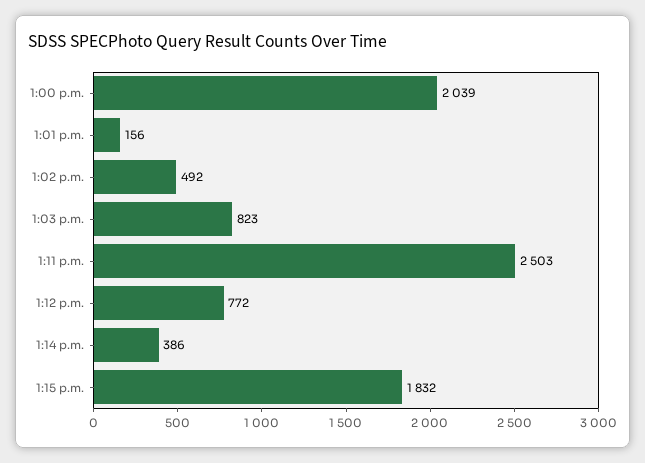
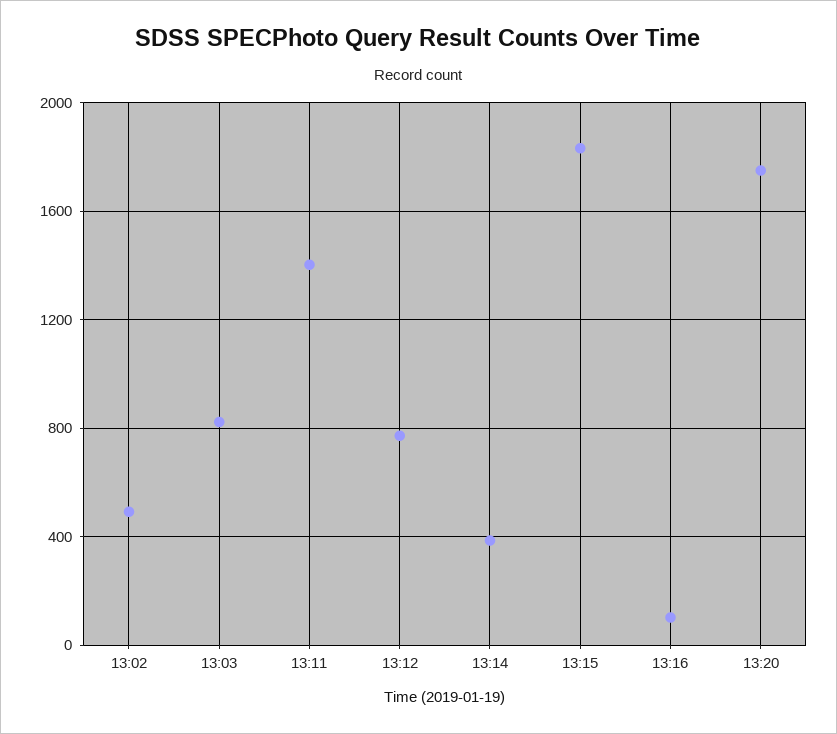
1:00 p.m.: 2039 -> none
1:01 p.m.: 156 -> none
1:11 p.m.: 2503 -> 1400
13:16: none -> 100
13:20: none -> 1750

